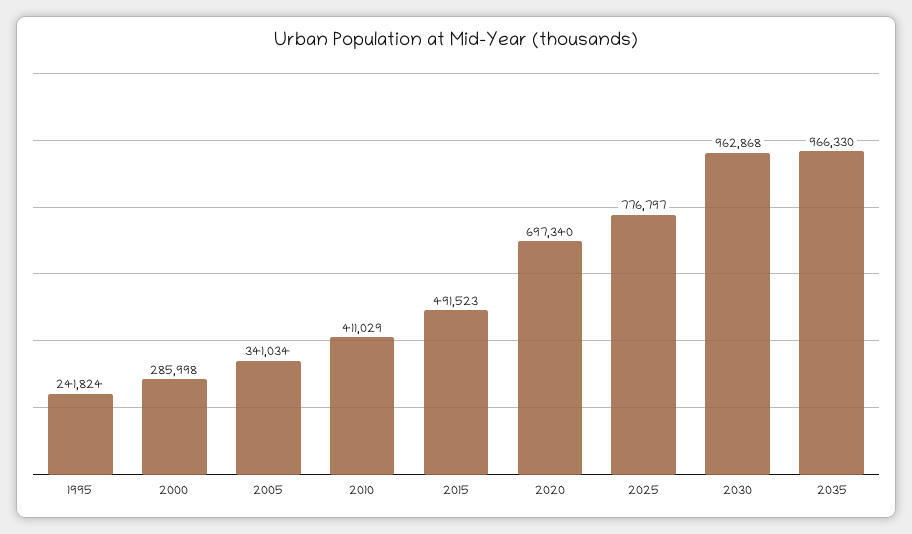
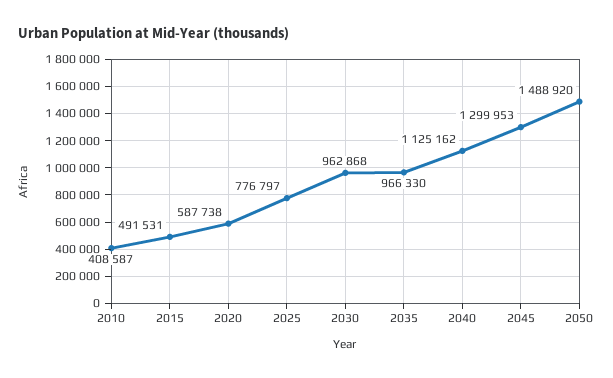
1995: 241824 -> none
2000: 285998 -> none
2005: 341034 -> none
2010: 411029 -> 408587
2015: 491523 -> 491531
2020: 697340 -> 587738
2040: none -> 1125162
2045: none -> 1299953
2050: none -> 1488920

